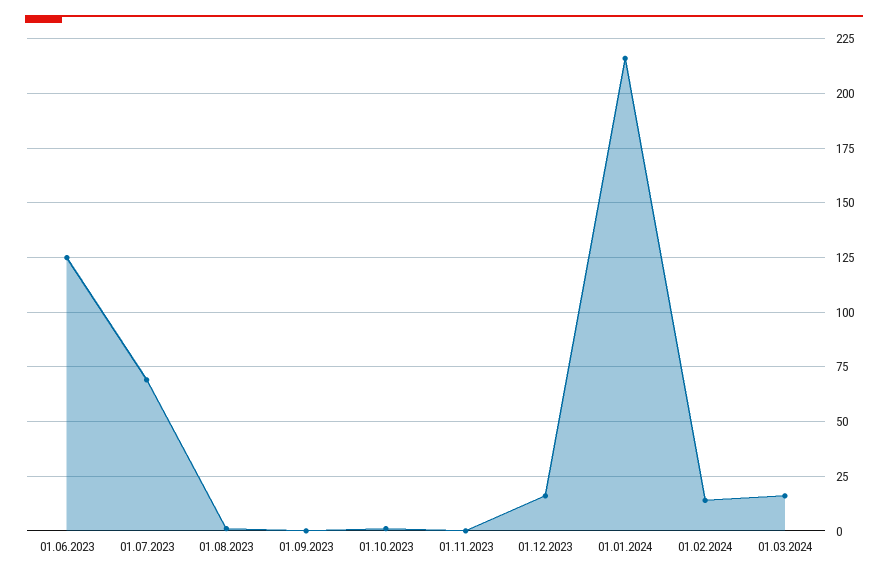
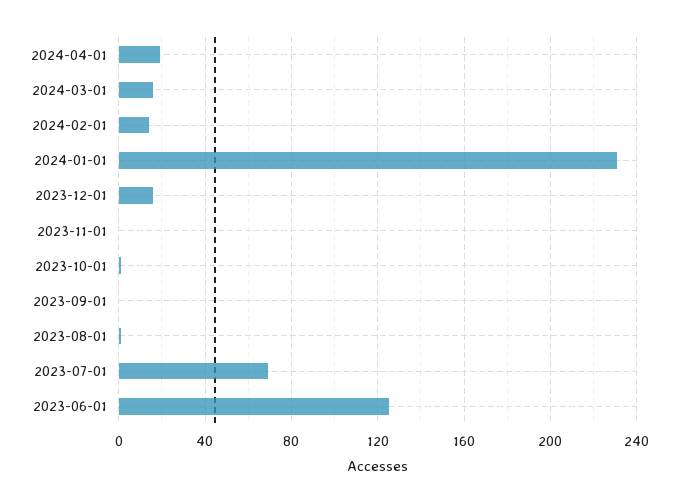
01.01.2024: 215 -> 230
2024-04-01: none -> 20

